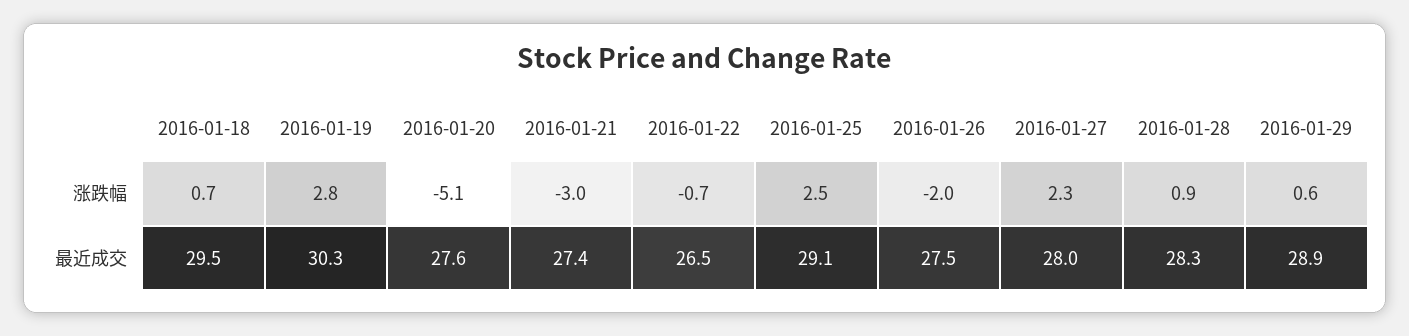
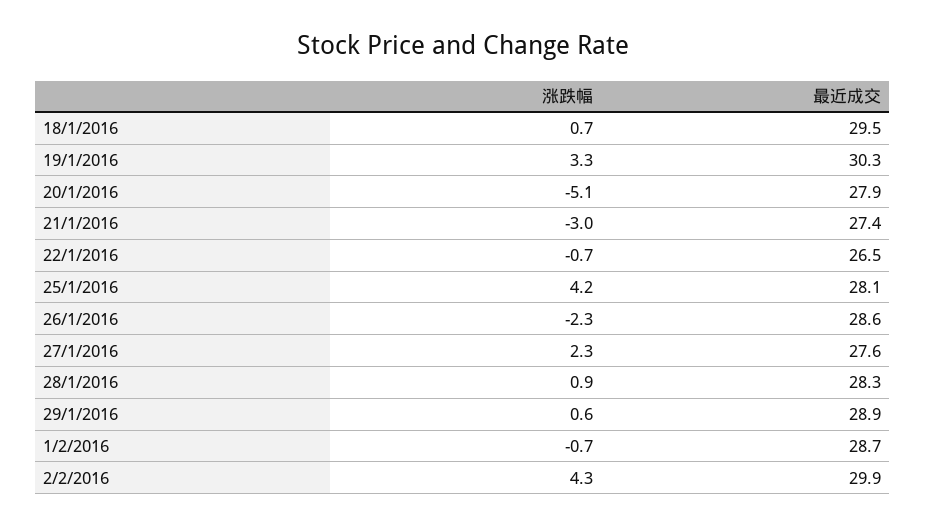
2016-01-19, 涨跌幅: 2.8 -> 3.3
2016-01-25, 涨跌幅: 2.5 -> 4.2
2016-01-26, 涨跌幅: -2 -> -2.3
2016-01-20, 最近成交: 27.6 -> 27.9
2016-01-25, 最近成交: 29.1 -> 28.1
2016-01-26, 最近成交: 27.5 -> 28.6
2016-01-27, 最近成交: 28 -> 27.6
1/2/2016, 涨跌幅: none -> -0.7
1/2/2016, 最近成交: none -> 28.7
2/2/2016, 涨跌幅: none -> 4.3
2/2/2016, 最近成交: none -> 29.9

